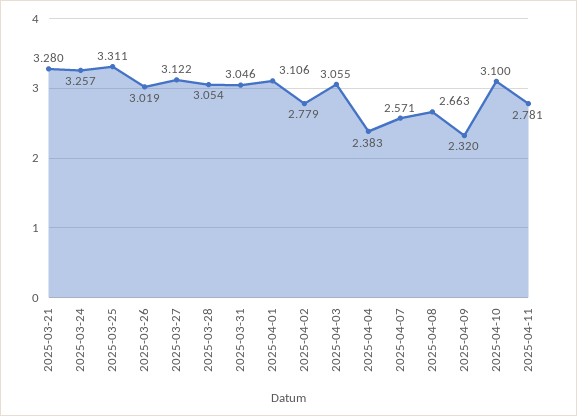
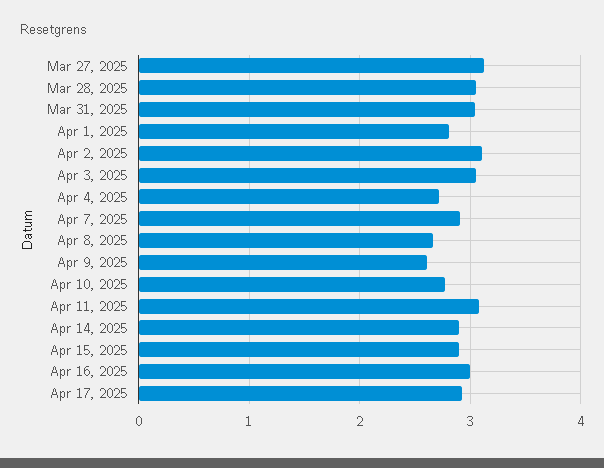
2025-03-21: 3.28 -> none
2025-03-24: 3.257 -> none
2025-03-25: 3.311 -> none
2025-03-26: 3.019 -> none
2025-04-01: 3.106 -> 2.8
2025-04-02: 2.779 -> 3.1
2025-04-04: 2.383 -> 2.7
2025-04-07: 2.571 -> 2.9
2025-04-09: 2.32 -> 2.6
2025-04-10: 3.1 -> 2.8
2025-04-11: 2.781 -> 3.1
Apr 14, 2025: none -> 2.9
Apr 15, 2025: none -> 2.9
Apr 16, 2025: none -> 3
Apr 17, 2025: none -> 2.9

